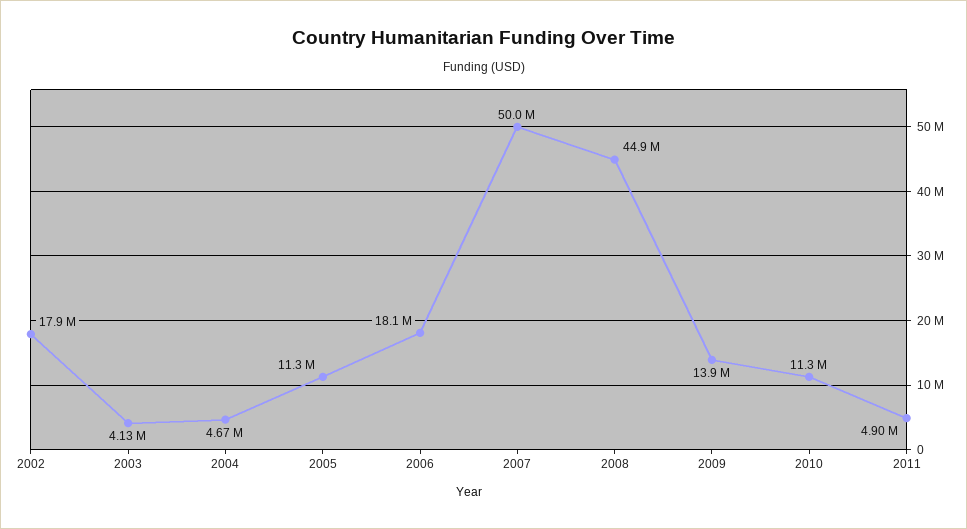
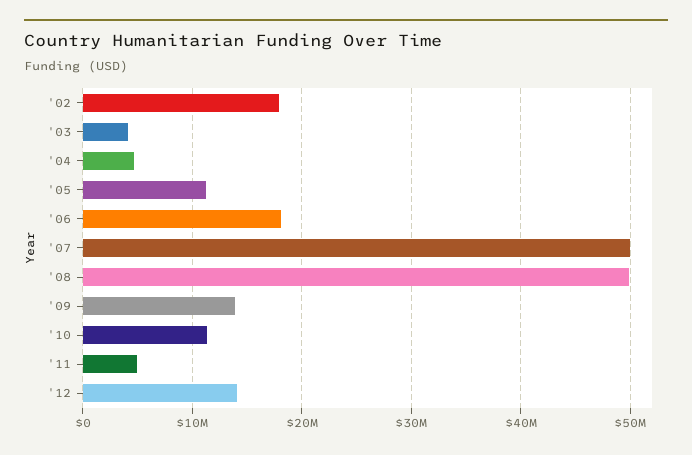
2008: 44900000 -> 50000000
'12: none -> 14000000

